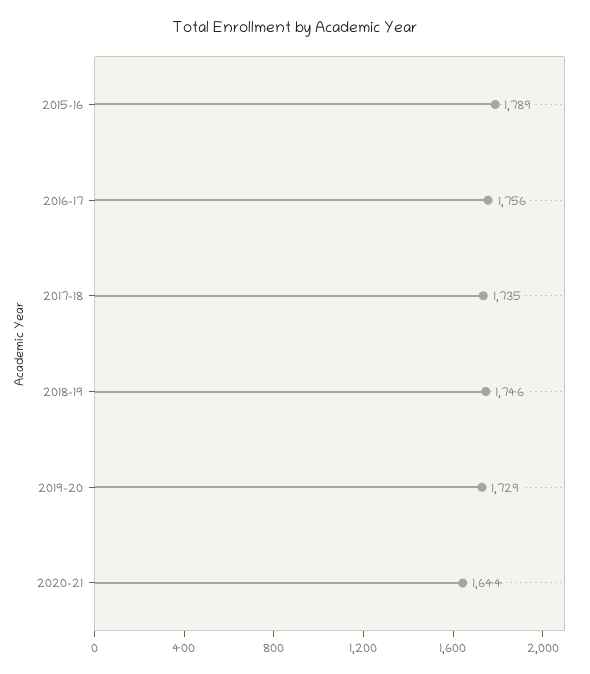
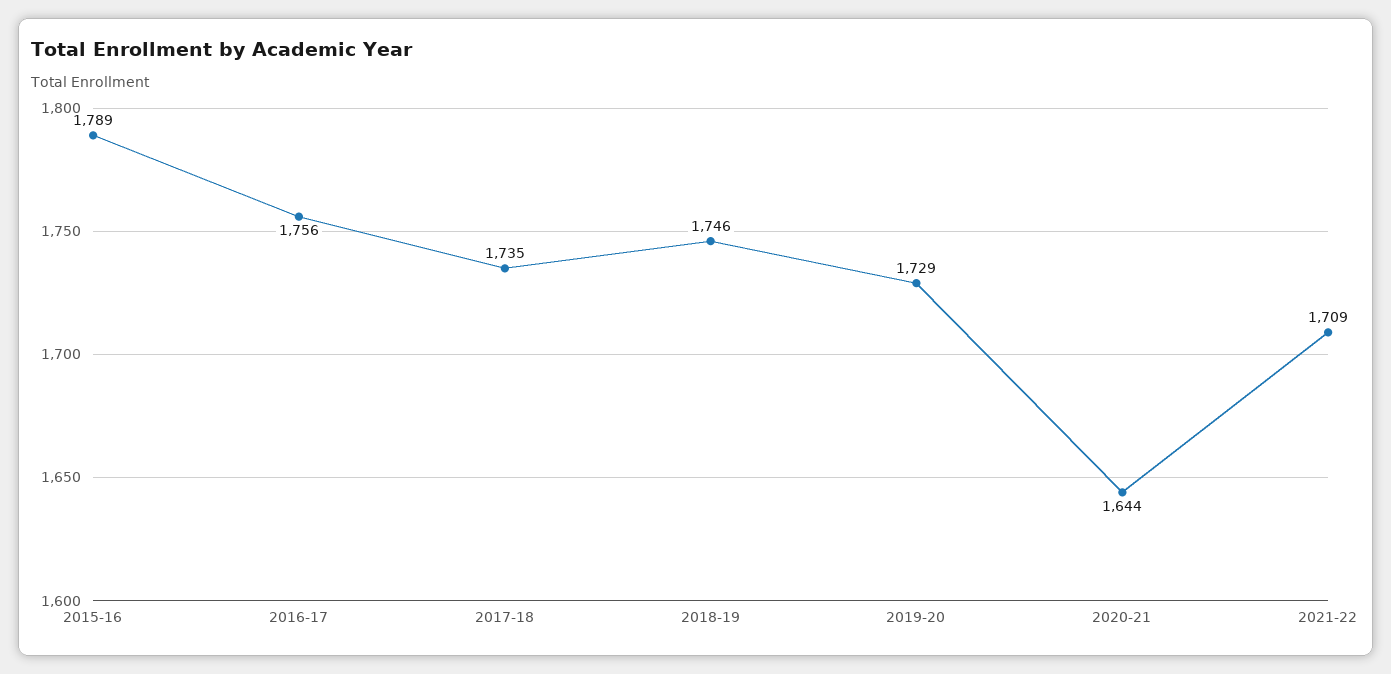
2021-22: none -> 1709

